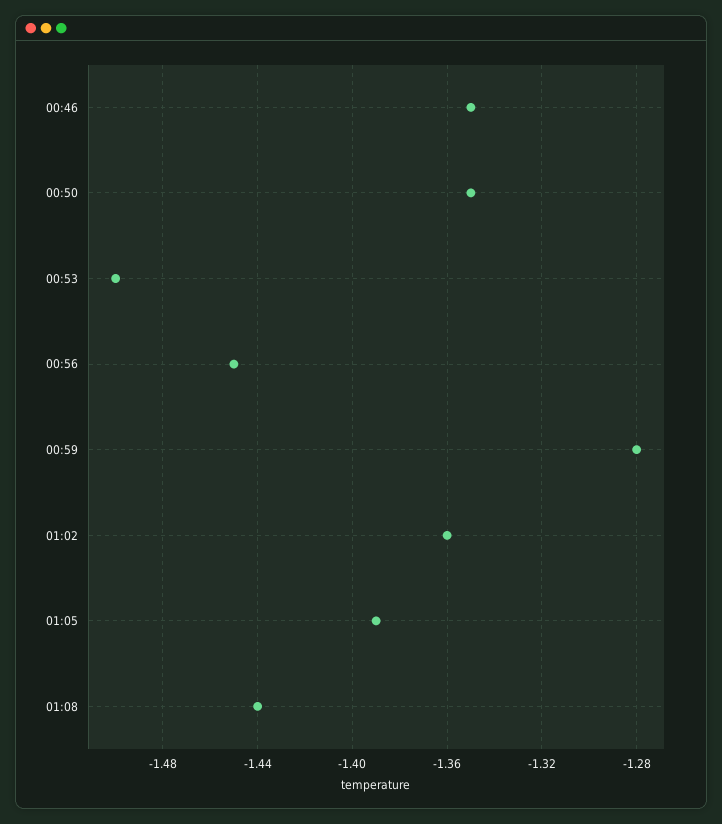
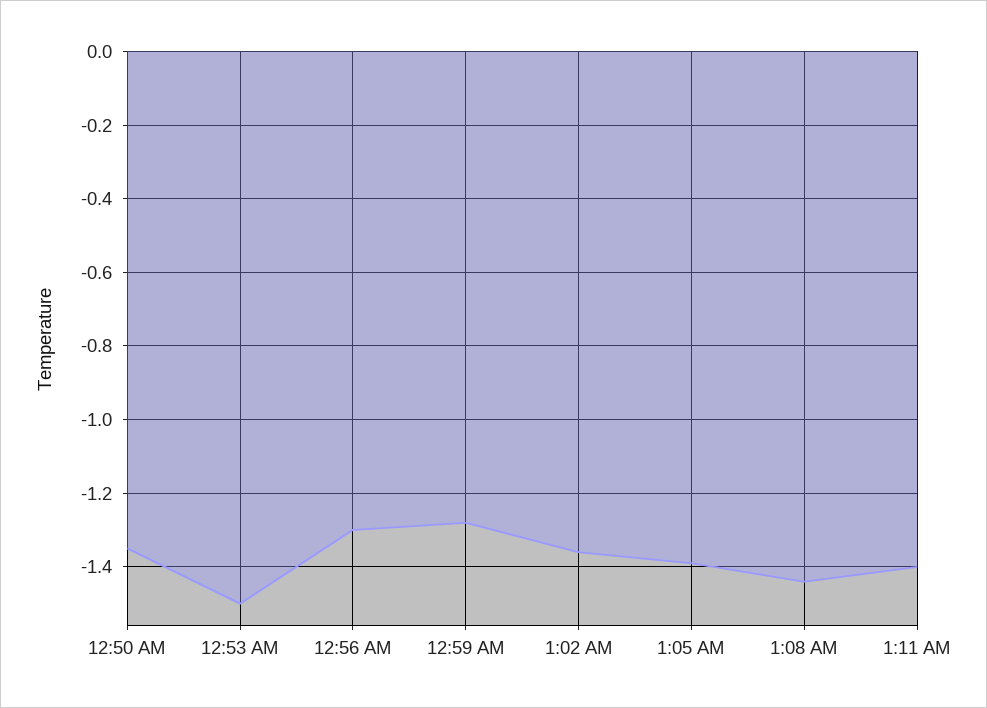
00:46: -1.35 -> none
00:56: -1.45 -> -1.3
1:11 AM: none -> -1.4

